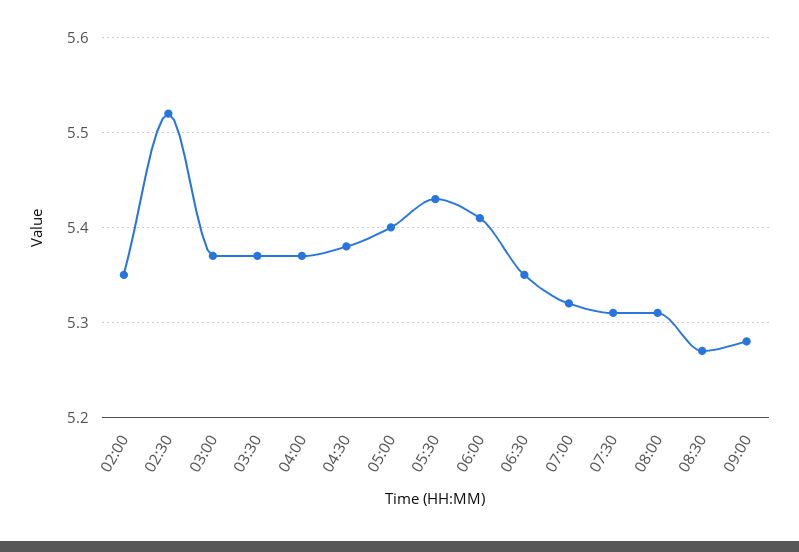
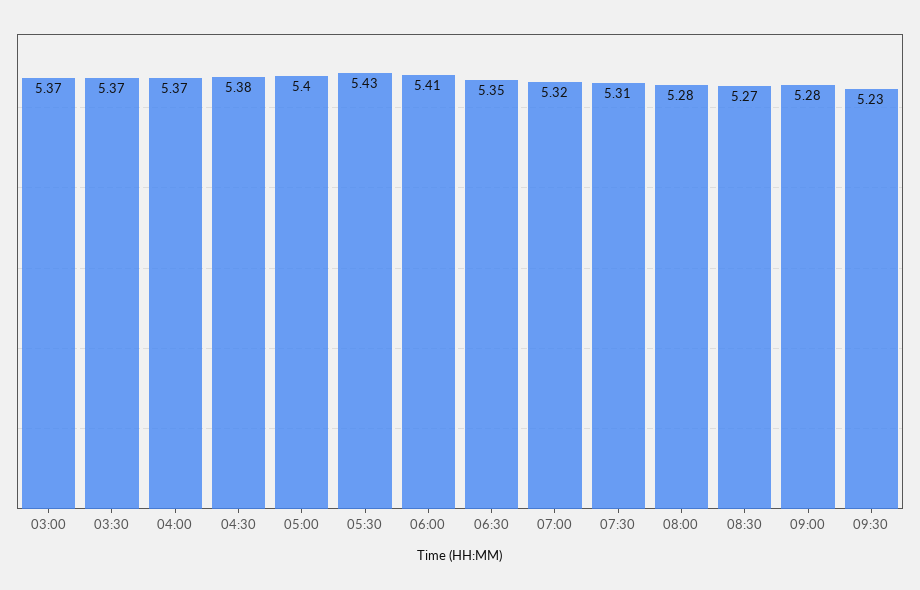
02:00: 5.35 -> none
02:30: 5.52 -> none
08:00: 5.31 -> 5.28
09:30: none -> 5.23

